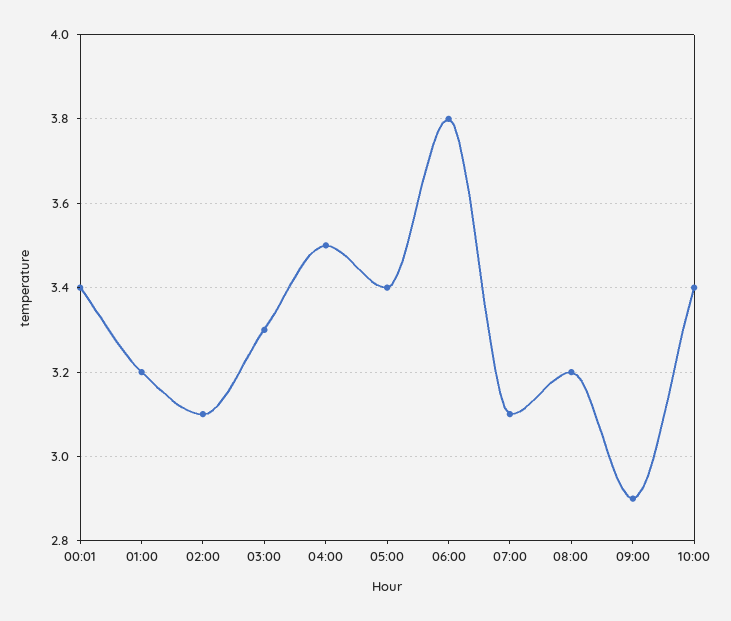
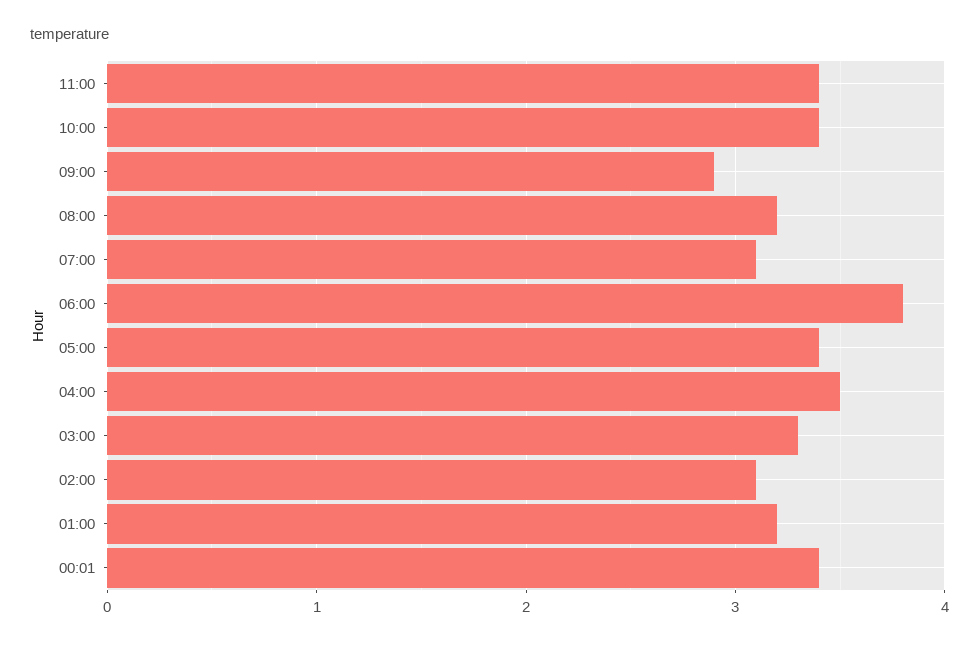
11:00: none -> 3.4

